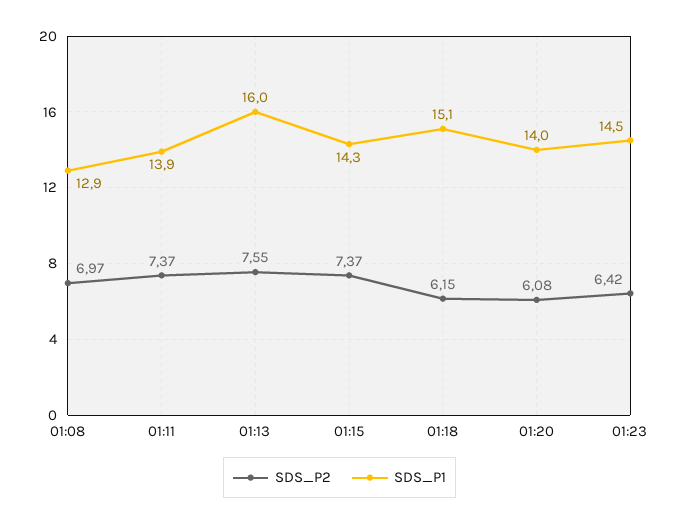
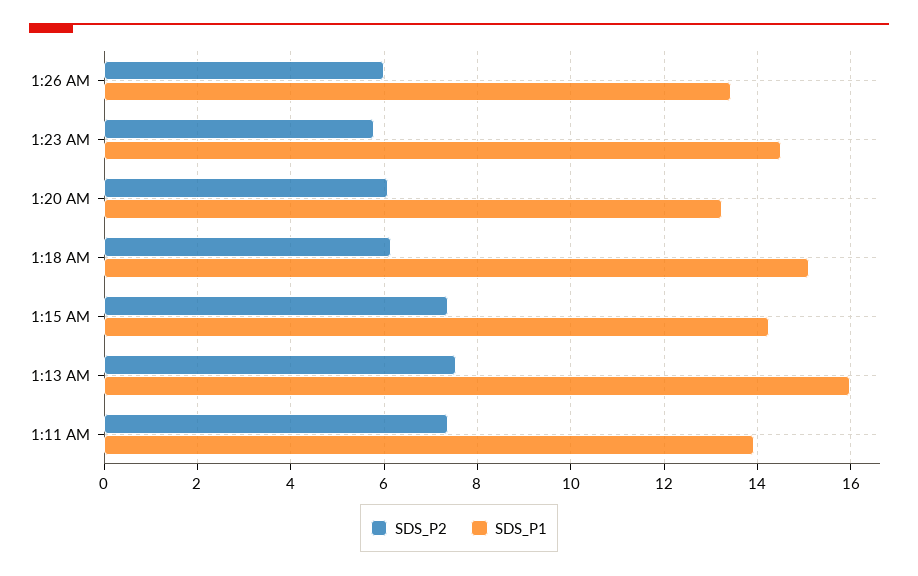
SDS_P2, 01:08: 6.97 -> none
SDS_P1, 01:08: 12.9 -> none
SDS_P1, 01:20: 14 -> 13.2
SDS_P2, 01:23: 6.42 -> 5.8
SDS_P2, 1:26 AM: none -> 6
SDS_P1, 1:26 AM: none -> 13.4

